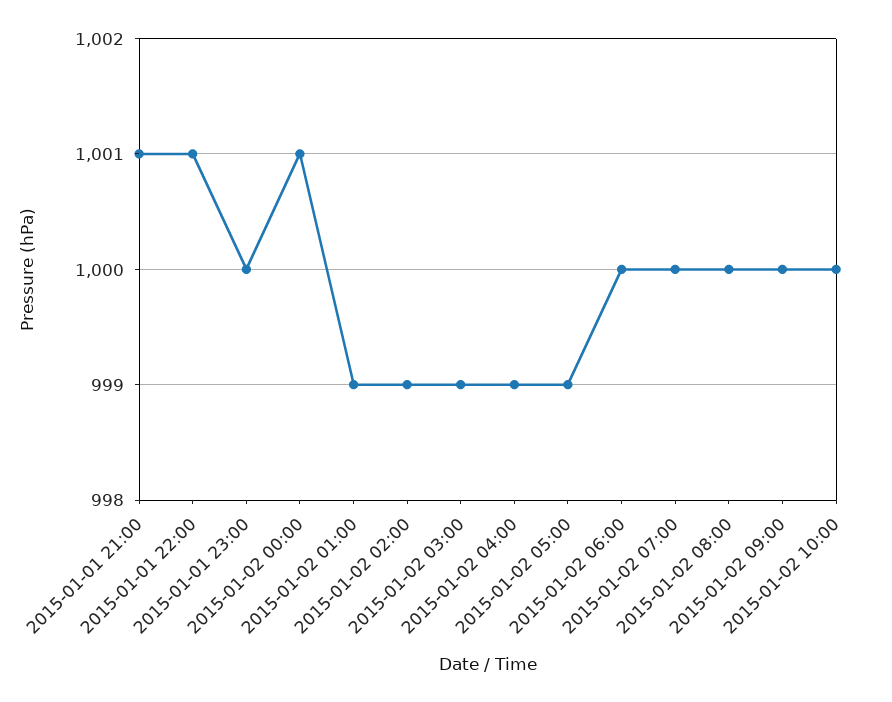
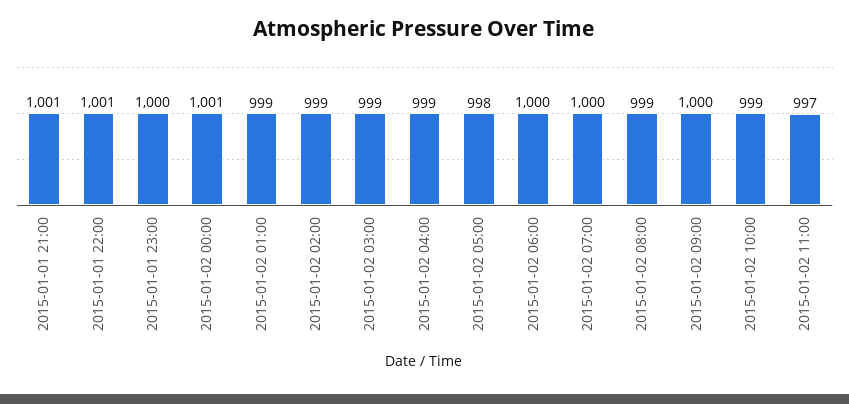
2015-01-02 05:00: 999 -> 998
2015-01-02 08:00: 1000 -> 999
2015-01-02 10:00: 1000 -> 999
2015-01-02 11:00: none -> 997

